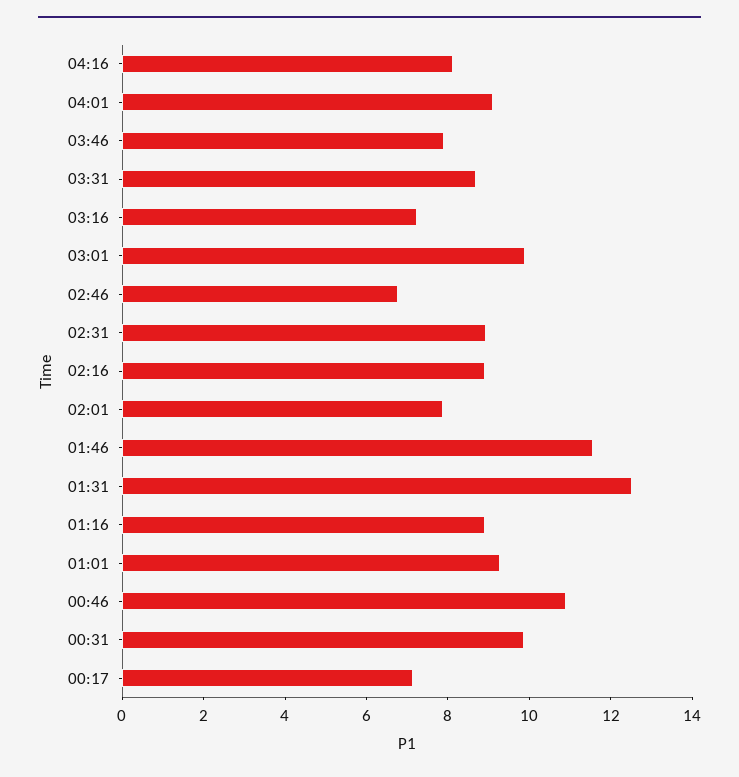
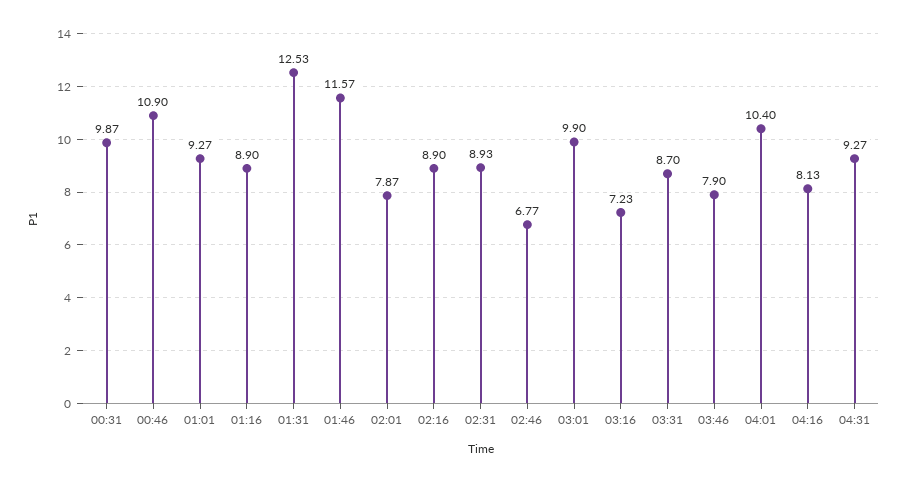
04:01: 9 -> 10.4
00:17: 7 -> none
04:31: none -> 9.27

